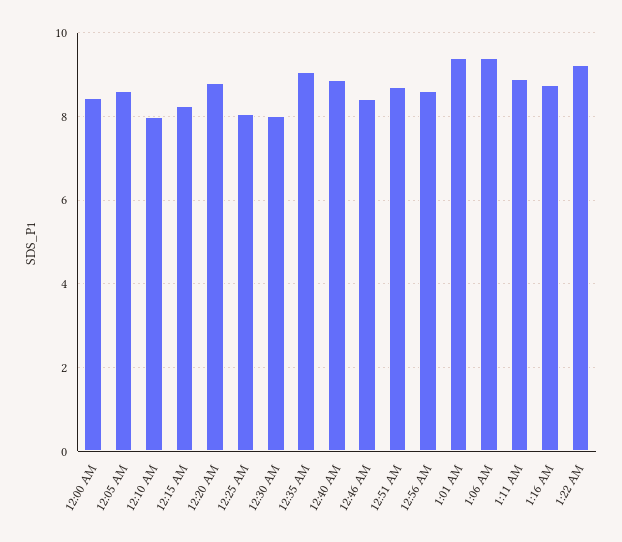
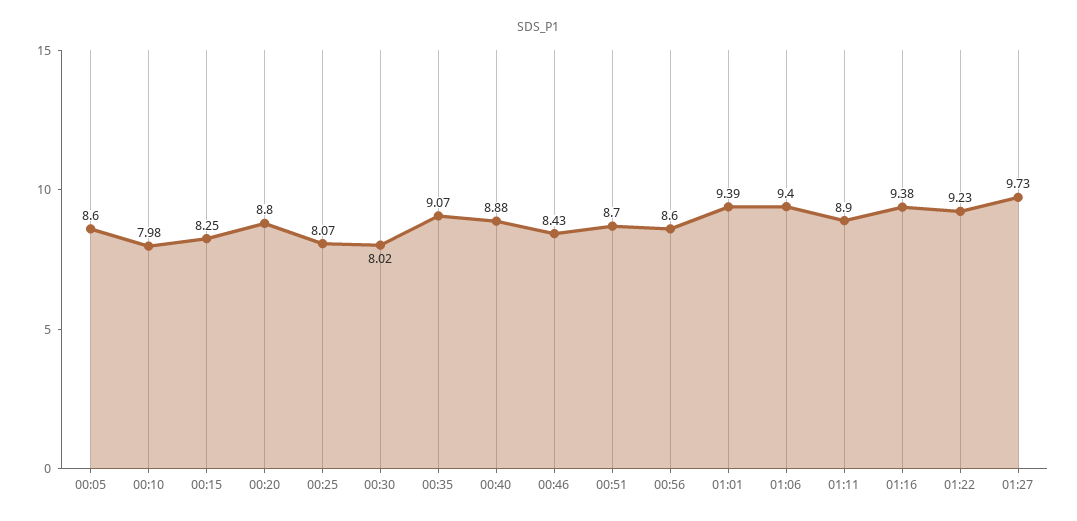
12:00 AM: 8.4 -> none
1:16 AM: 8.8 -> 9.38
01:27: none -> 9.73

